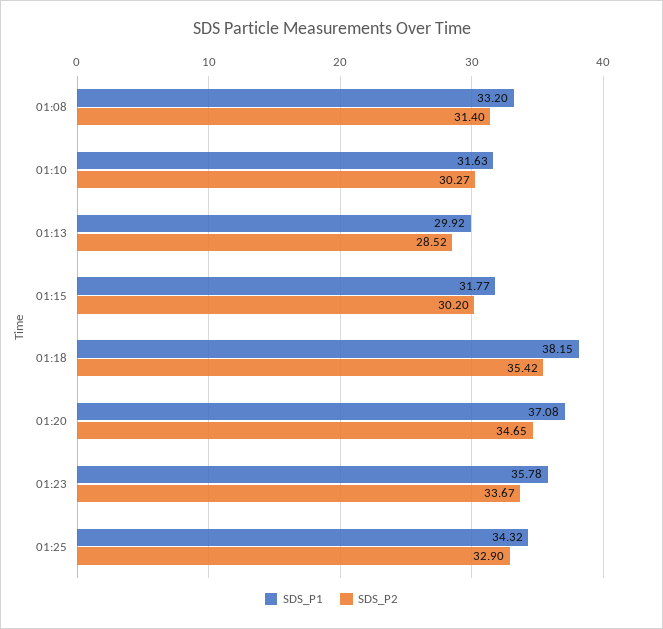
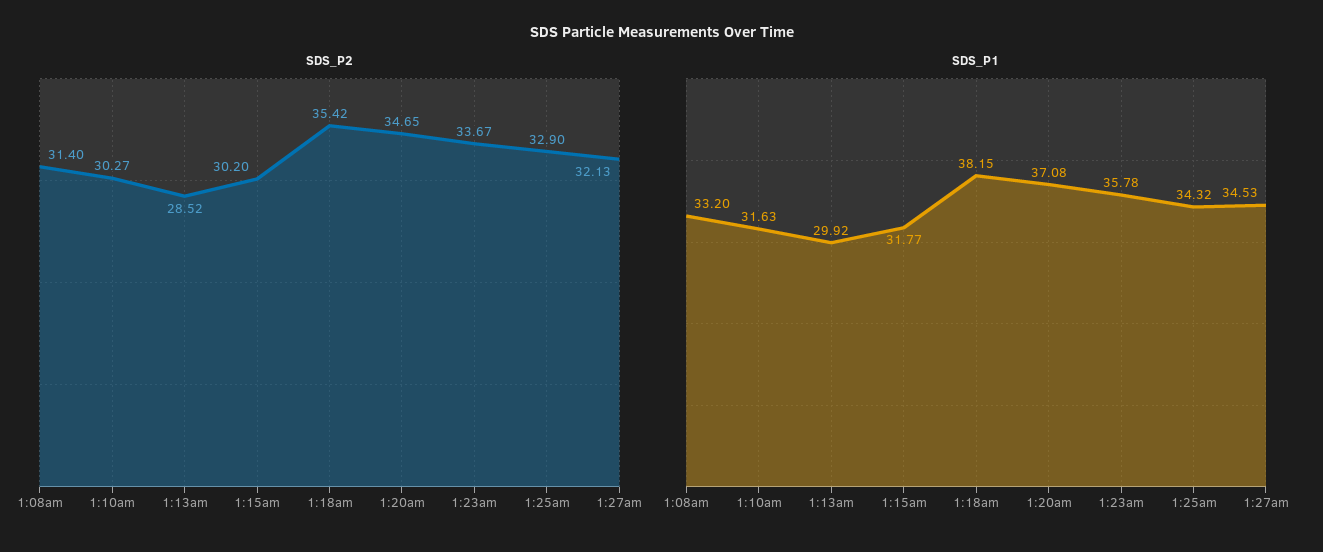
SDS_P2, 1:27am: none -> 32.13
SDS_P1, 1:27am: none -> 34.53

